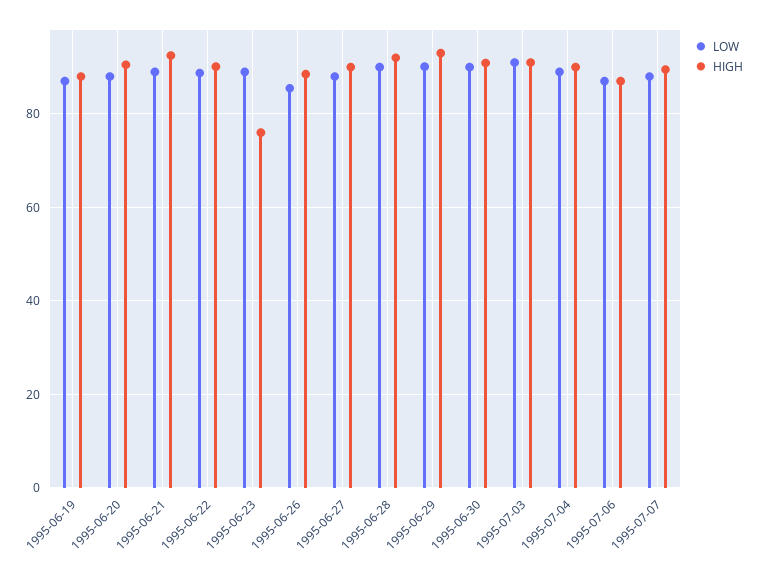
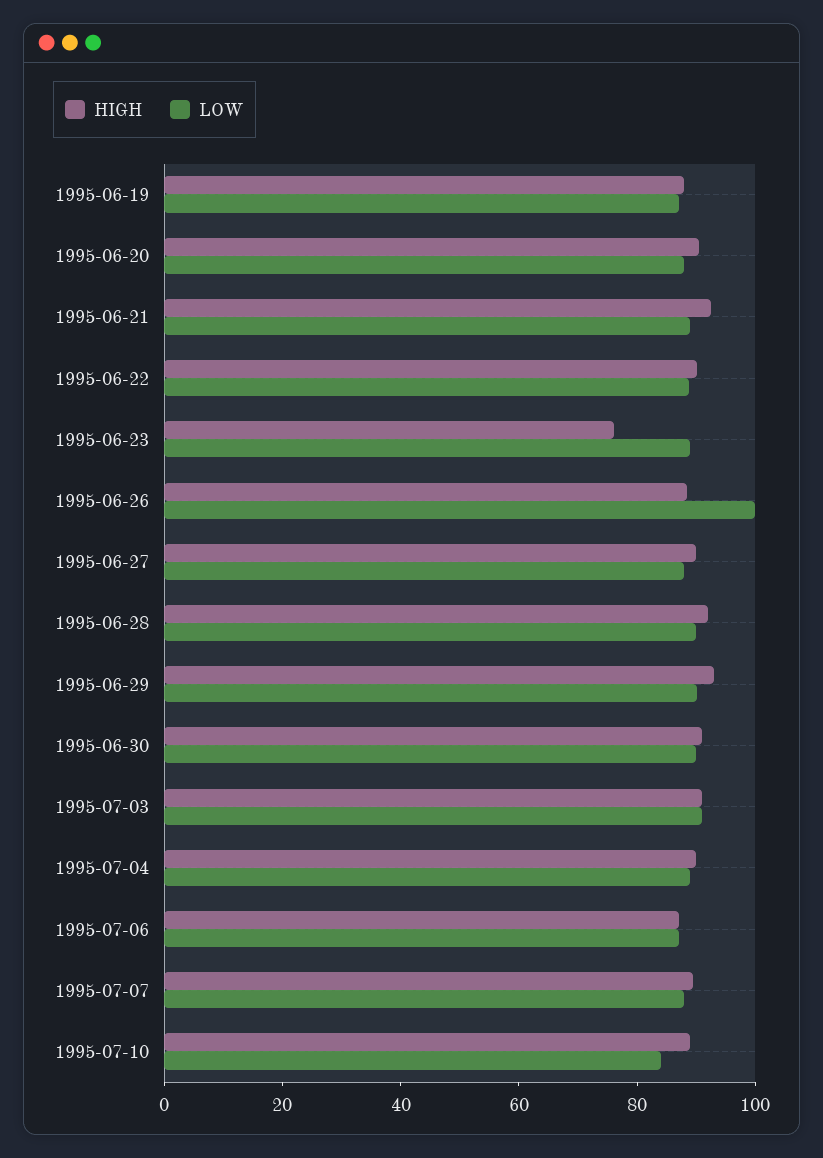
LOW, 1995-06-26: 86 -> 100
HIGH, 1995-07-10: none -> 90
LOW, 1995-07-10: none -> 85

